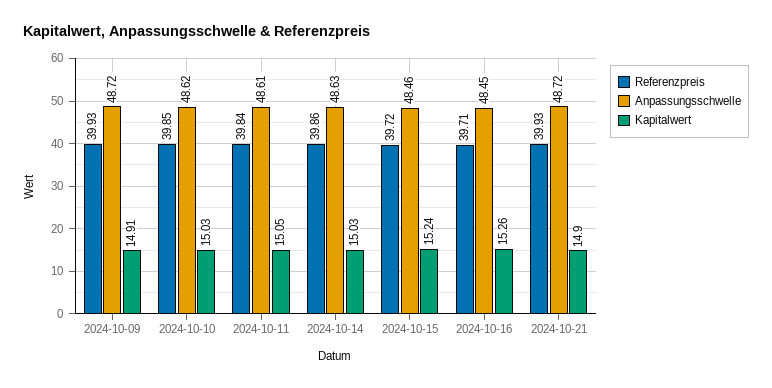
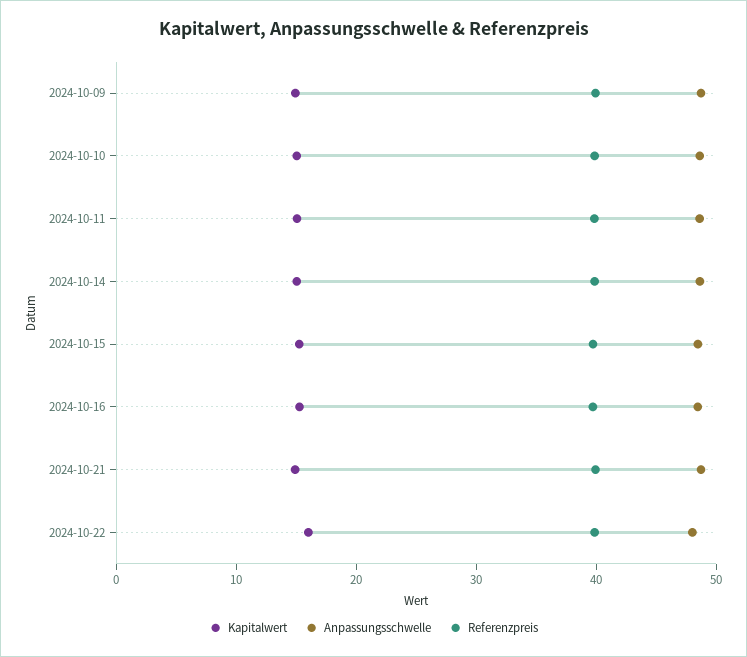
Kapitalwert, 2024-10-22: none -> 16
Anpassungsschwelle, 2024-10-22: none -> 48
Referenzpreis, 2024-10-22: none -> 40

